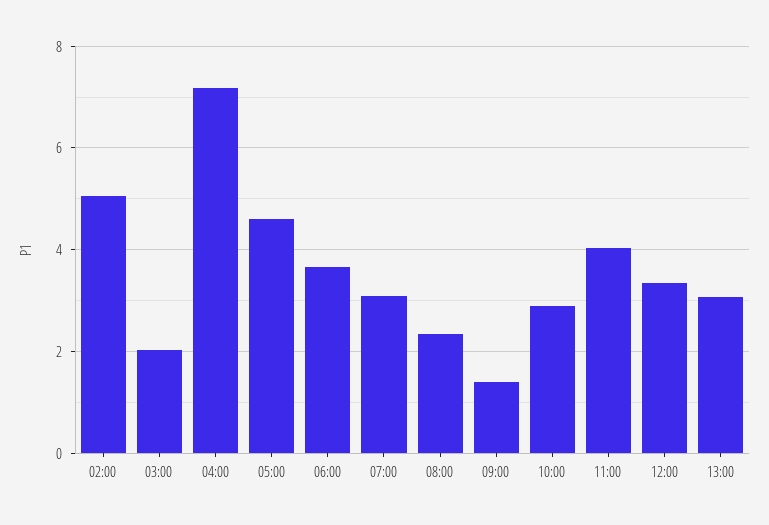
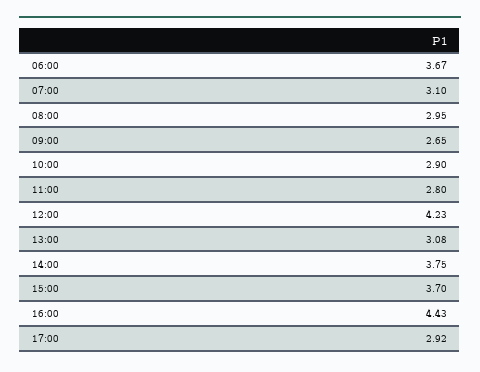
02:00: 5 -> none
03:00: 2 -> none
04:00: 7.2 -> none
05:00: 4.6 -> none
08:00: 2.4 -> 2.95
09:00: 1.4 -> 2.65
11:00: 4 -> 2.8
12:00: 3.4 -> 4.23
14:00: none -> 3.75
15:00: none -> 3.7
16:00: none -> 4.43
17:00: none -> 2.92

